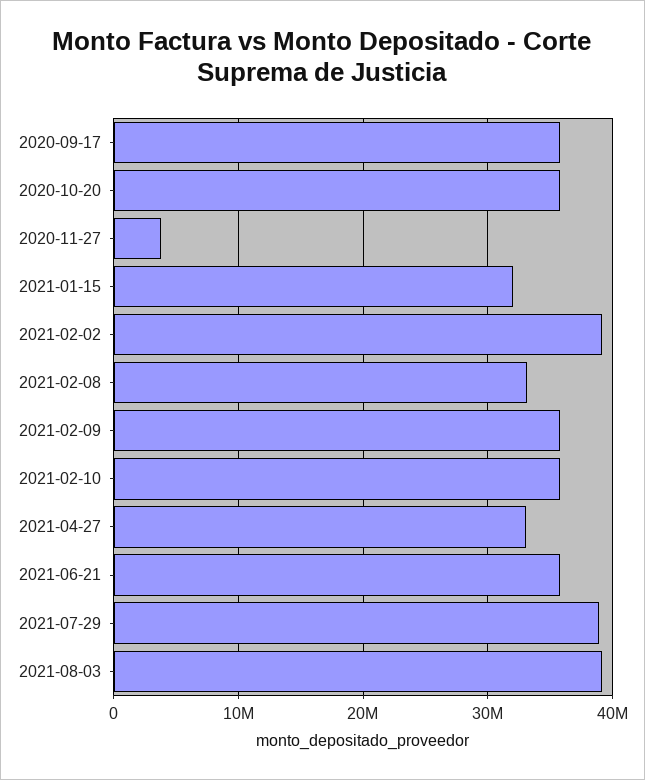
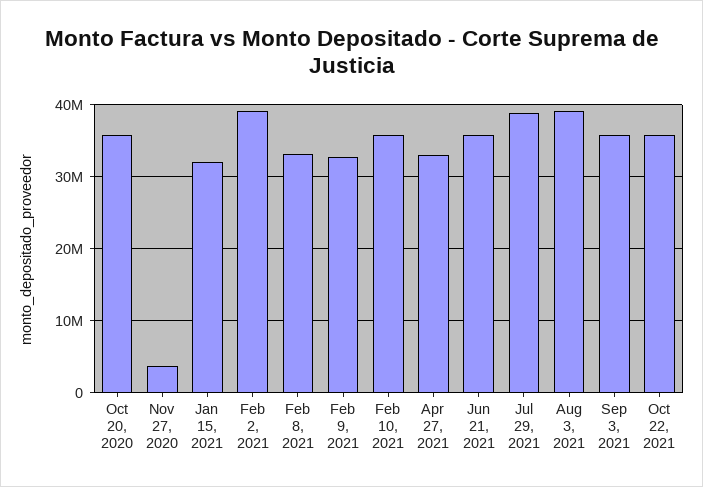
2020-09-17: 36000000 -> none
2021-02-09: 36000000 -> 33000000
Sep 3, 2021: none -> 36000000
Oct 22, 2021: none -> 36000000

